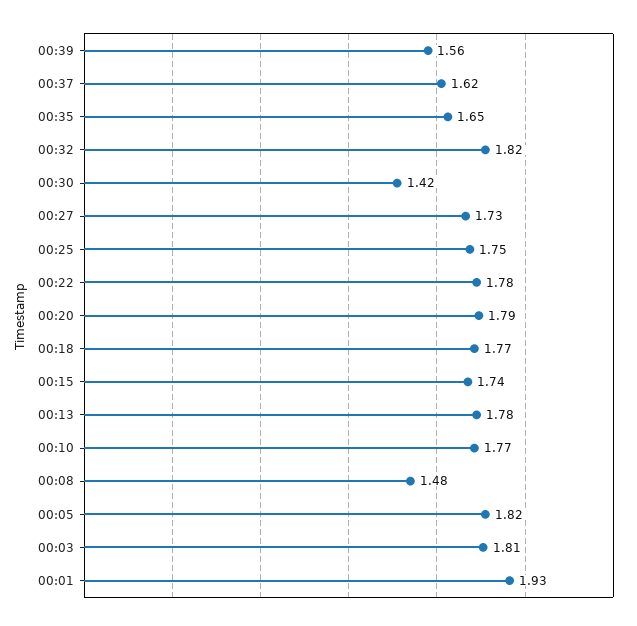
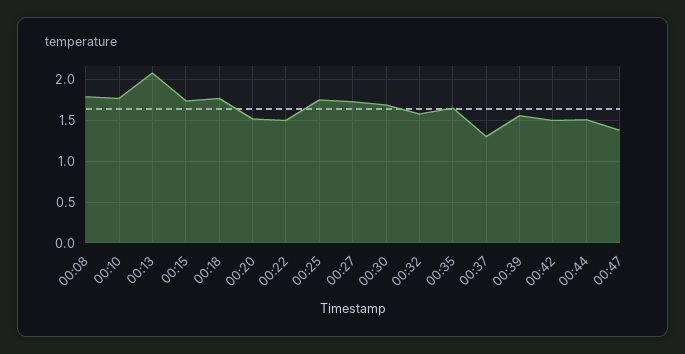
00:37: 1.62 -> 1.3
00:32: 1.82 -> 1.6
00:30: 1.42 -> 1.7
00:22: 1.78 -> 1.5
00:20: 1.79 -> 1.5
00:13: 1.78 -> 2.1
00:08: 1.48 -> 1.8
00:05: 1.82 -> none
00:03: 1.81 -> none
00:01: 1.93 -> none
00:42: none -> 1.5
00:44: none -> 1.5
00:47: none -> 1.4

